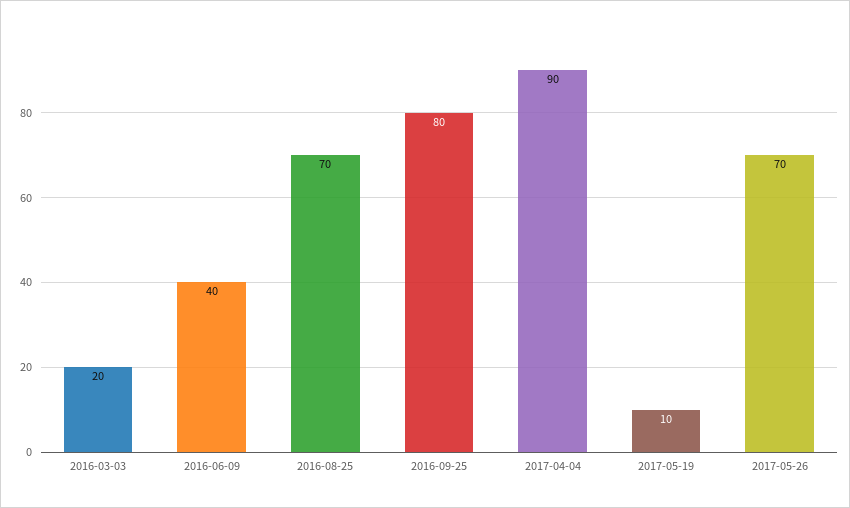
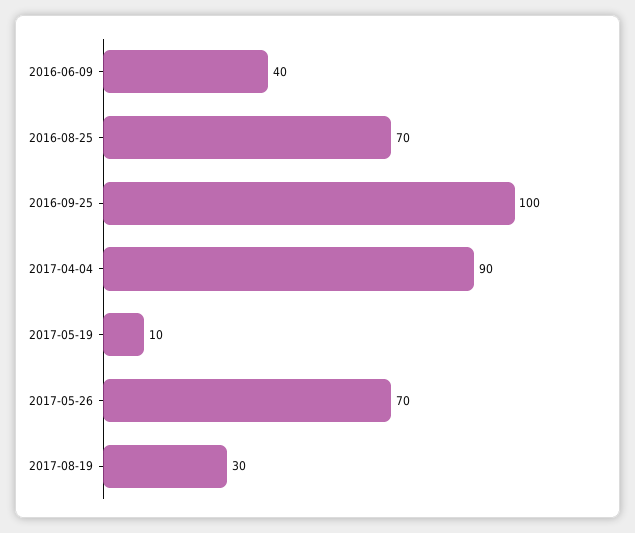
2016-03-03: 20 -> none
2016-09-25: 80 -> 100
2017-08-19: none -> 30

